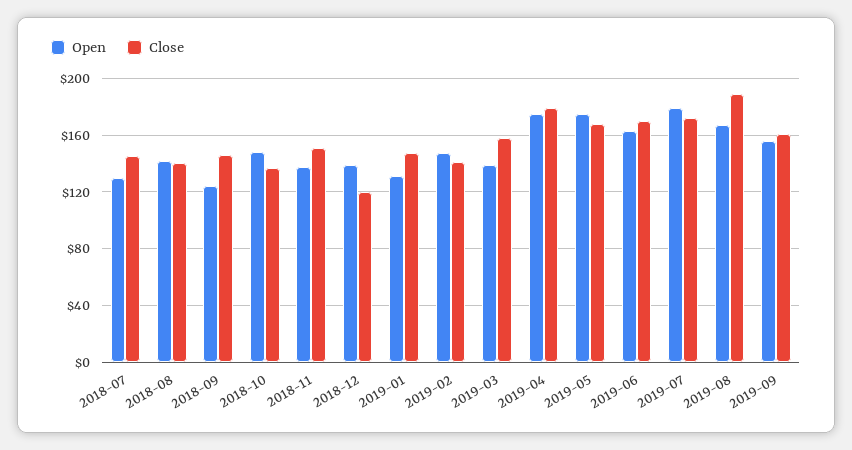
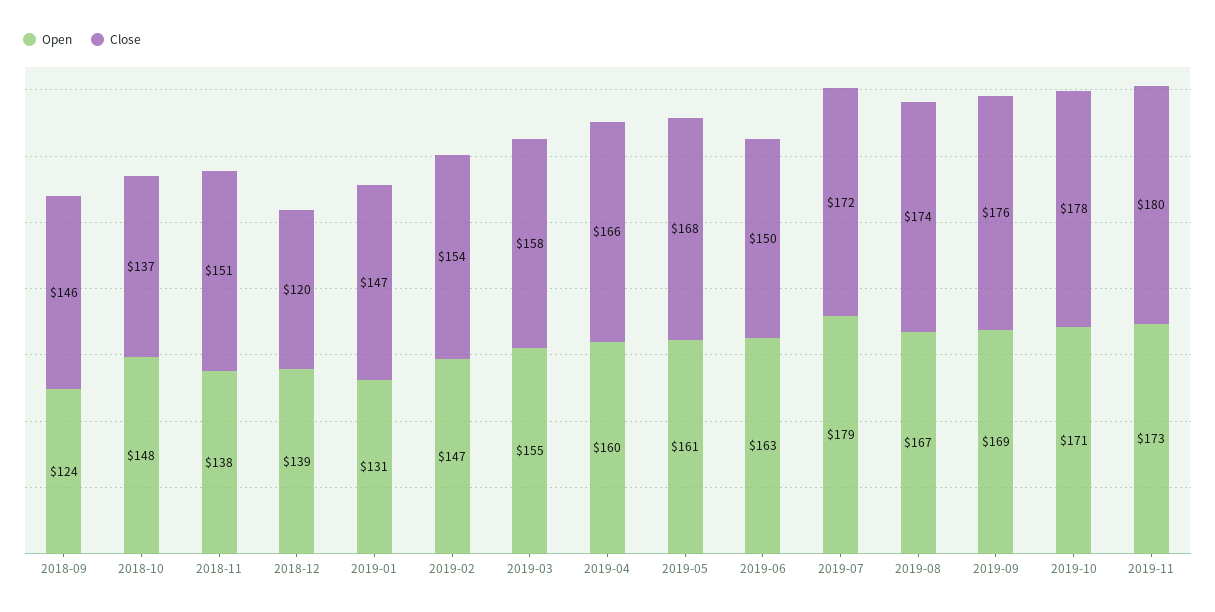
Open, 2018-07: 130 -> none
Close, 2018-07: 145 -> none
Open, 2018-08: 140 -> none
Close, 2018-08: 140 -> none
Close, 2019-02: 140 -> 154
Open, 2019-03: 140 -> 155
Open, 2019-04: 175 -> 160
Close, 2019-04: 180 -> 166
Open, 2019-05: 175 -> 161
Close, 2019-06: 170 -> 150
Close, 2019-08: 190 -> 174
Open, 2019-09: 155 -> 169
Close, 2019-09: 160 -> 176
Open, 2019-10: none -> 171
Close, 2019-10: none -> 178
Open, 2019-11: none -> 173
Close, 2019-11: none -> 180

